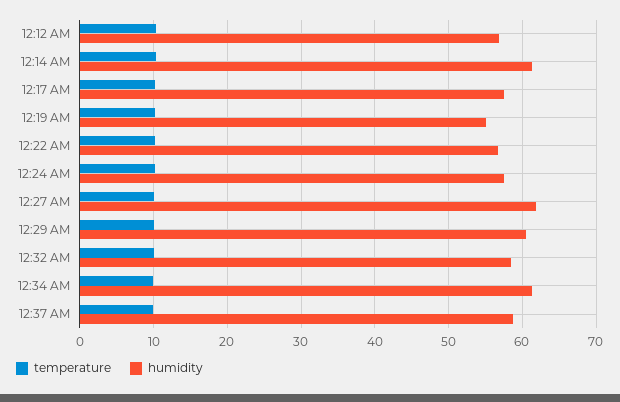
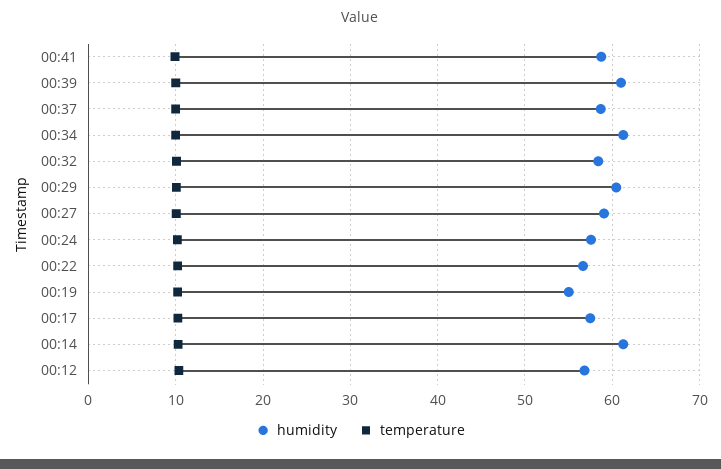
humidity, 12:27 AM: 62 -> 59
humidity, 00:41: none -> 59
temperature, 00:41: none -> 10
humidity, 00:39: none -> 61
temperature, 00:39: none -> 10

